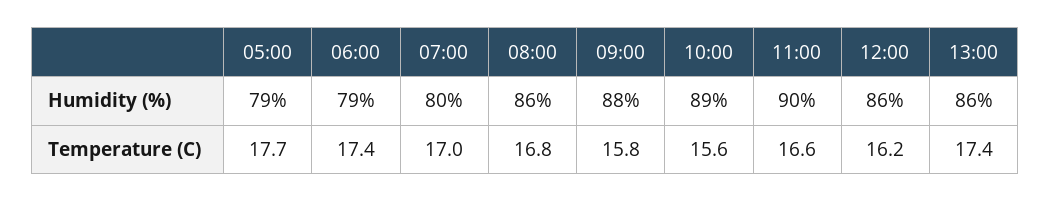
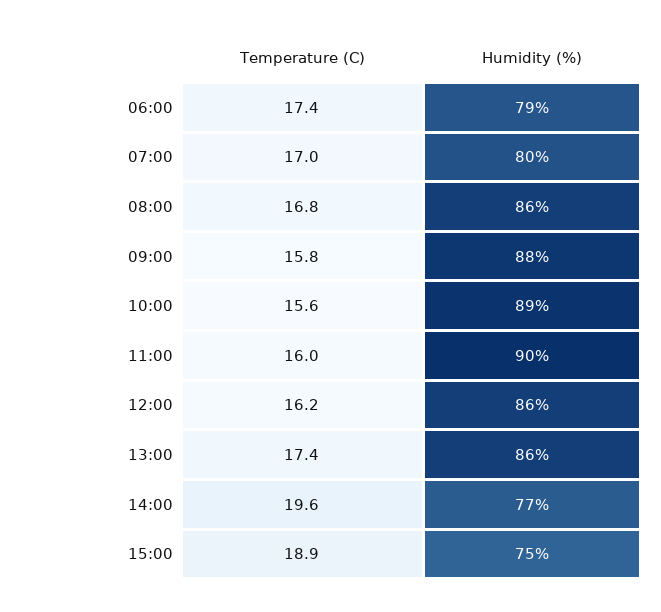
05:00, Humidity (%): 79 -> none
05:00, Temperature (C): 17.7 -> none
11:00, Temperature (C): 16.6 -> 16
14:00, Temperature (C): none -> 19.6
14:00, Humidity (%): none -> 77
15:00, Temperature (C): none -> 18.9
15:00, Humidity (%): none -> 75

